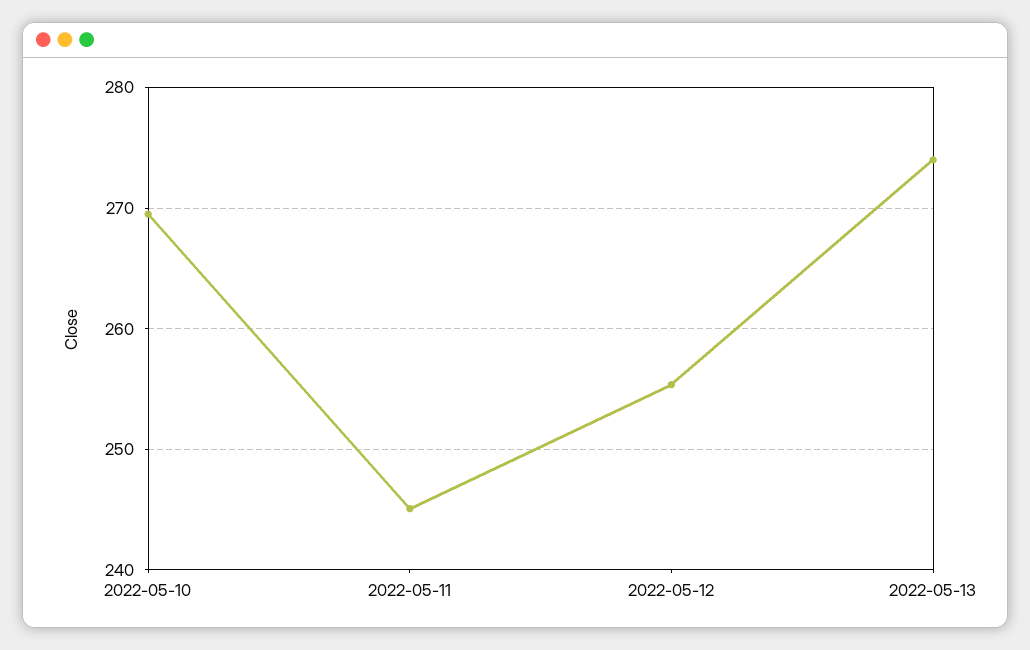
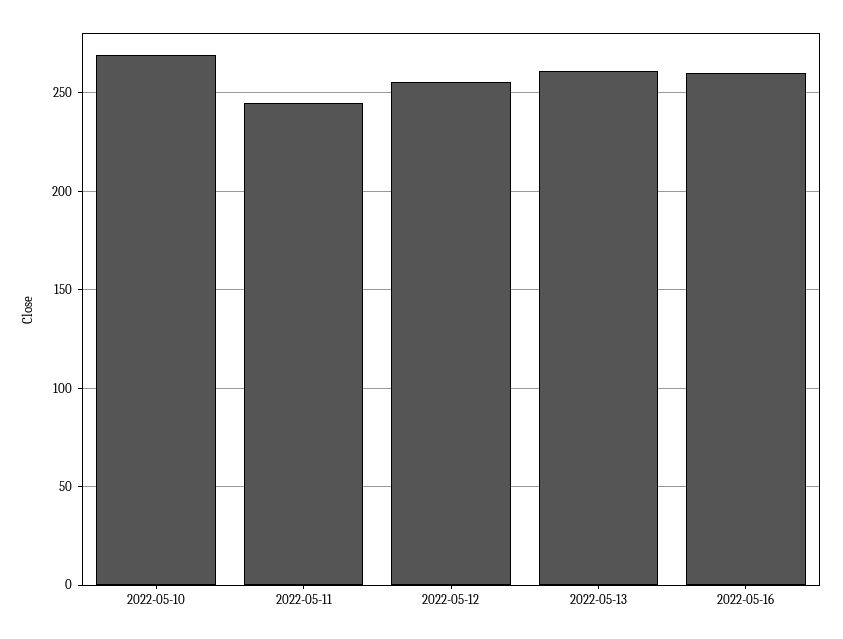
2022-05-13: 274 -> 260
2022-05-16: none -> 260

